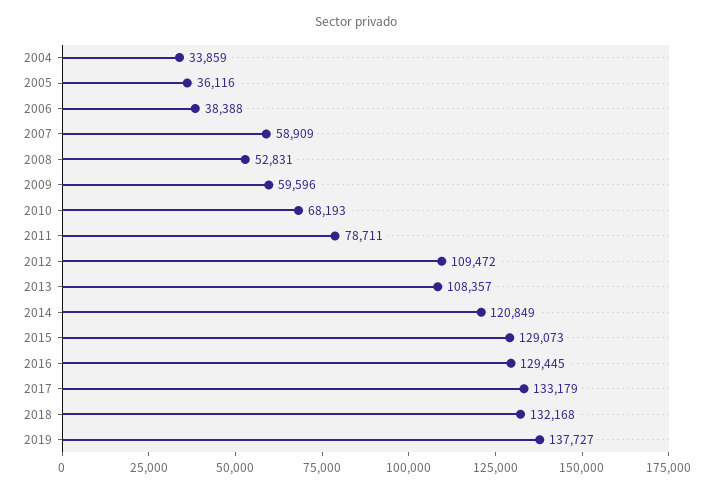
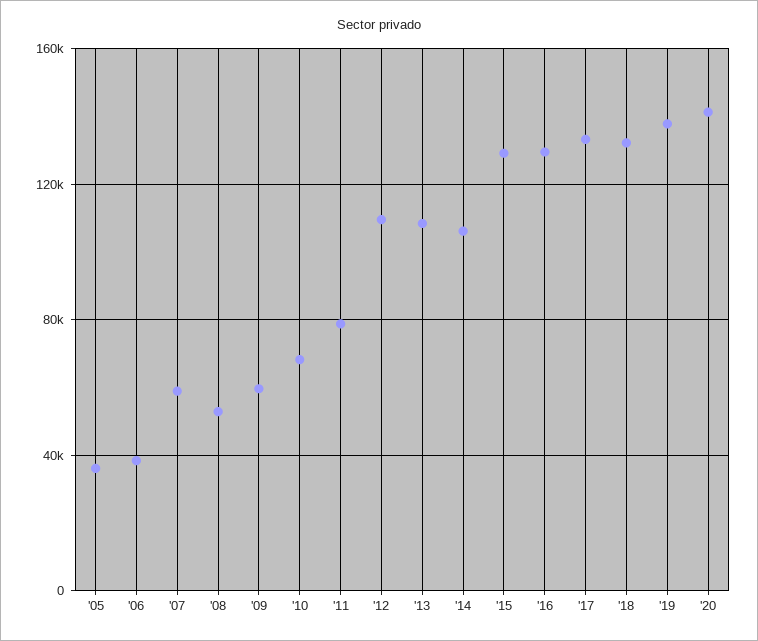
2004: 33859 -> none
2014: 120849 -> 105000
'20: none -> 140000

